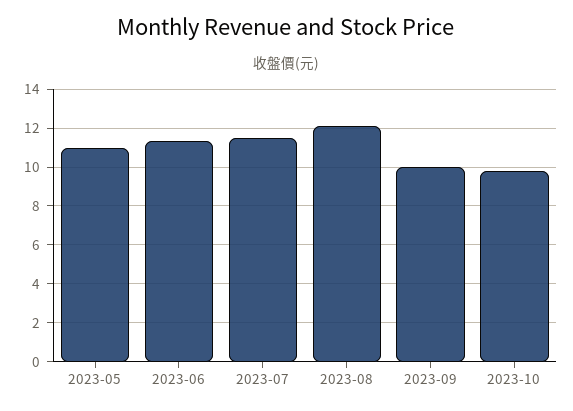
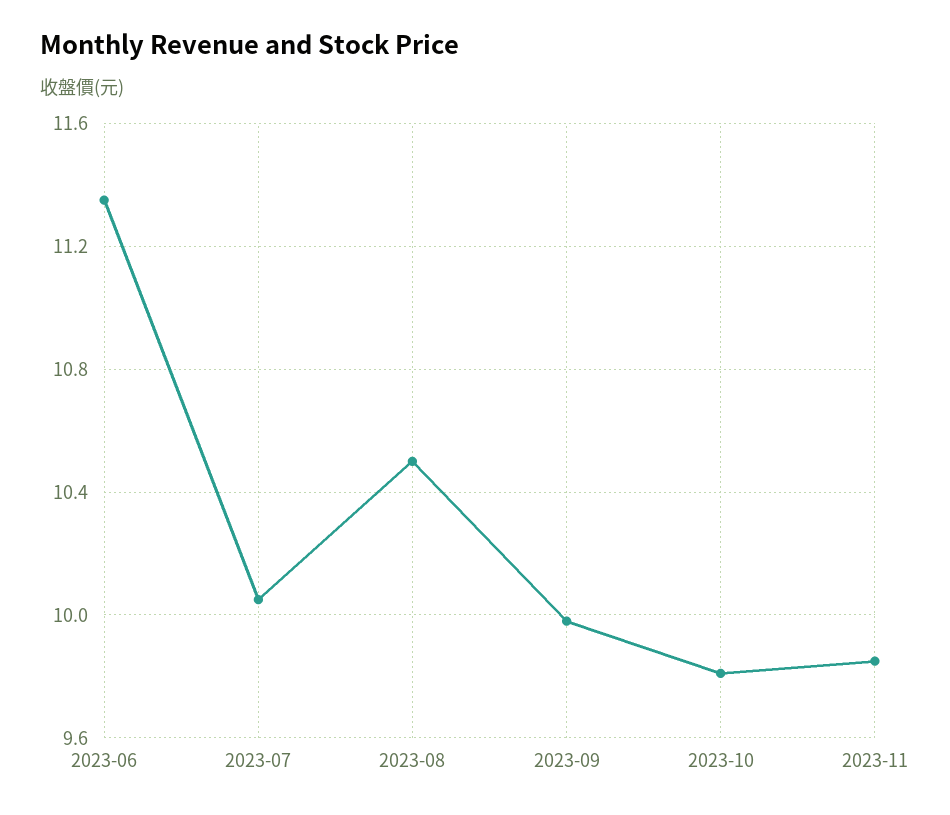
2023-05: 11 -> none
2023-07: 11.5 -> 10.05
2023-08: 12 -> 10.5
2023-11: none -> 9.85

